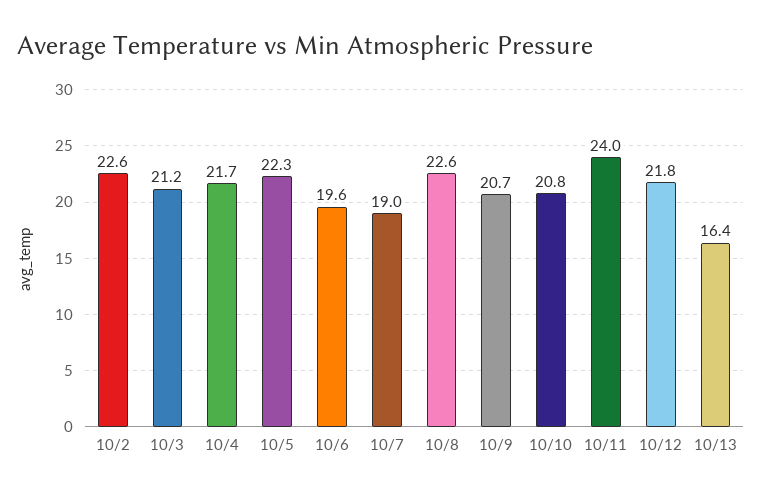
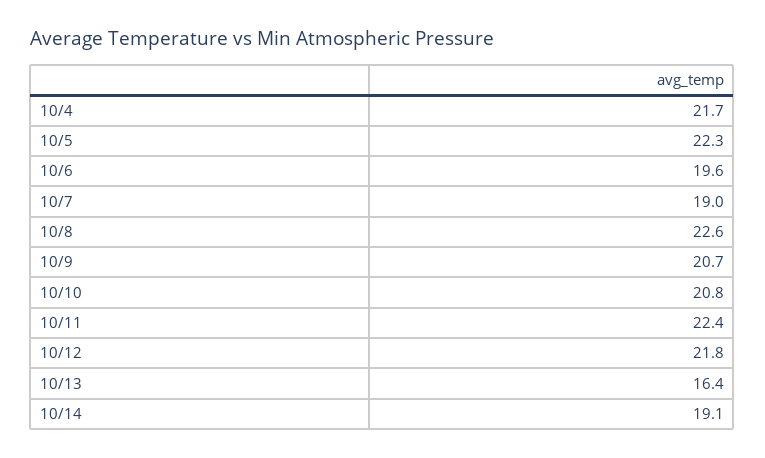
10/2: 22.6 -> none
10/3: 21.2 -> none
10/11: 24 -> 22.4
10/14: none -> 19.1

